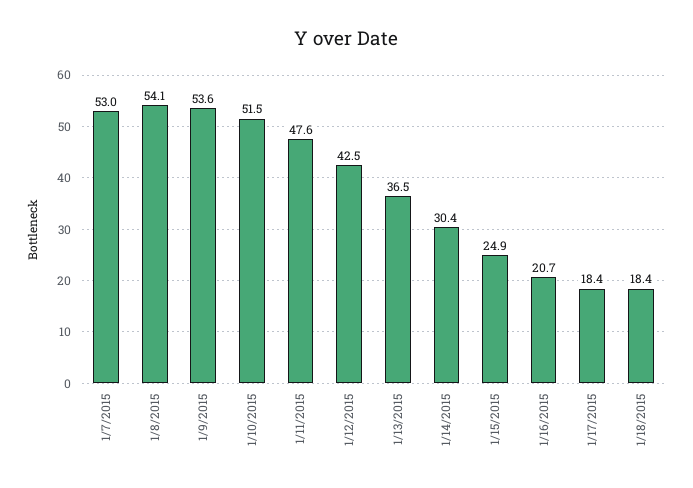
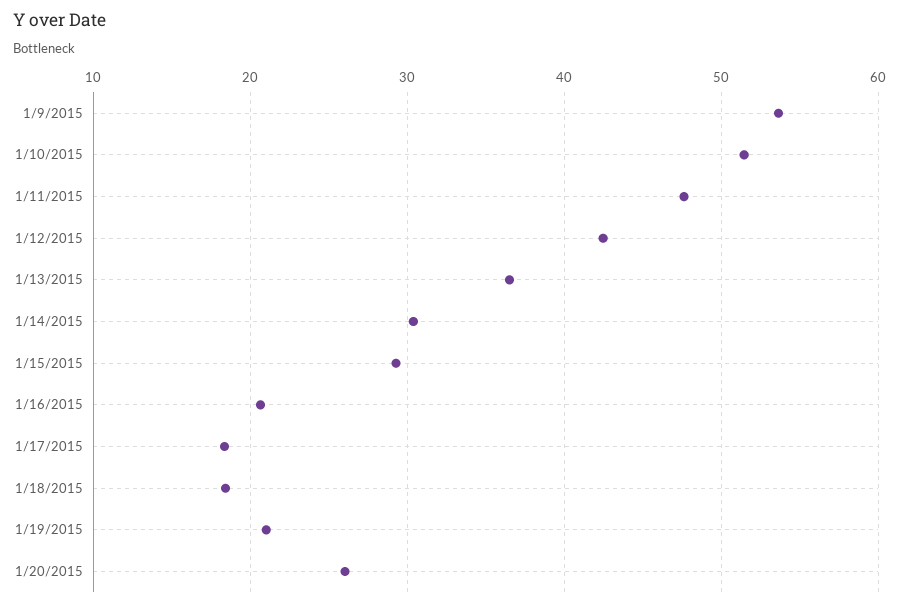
1/7/2015: 53 -> none
1/8/2015: 54.1 -> none
1/15/2015: 24.9 -> 29
1/19/2015: none -> 21
1/20/2015: none -> 26

